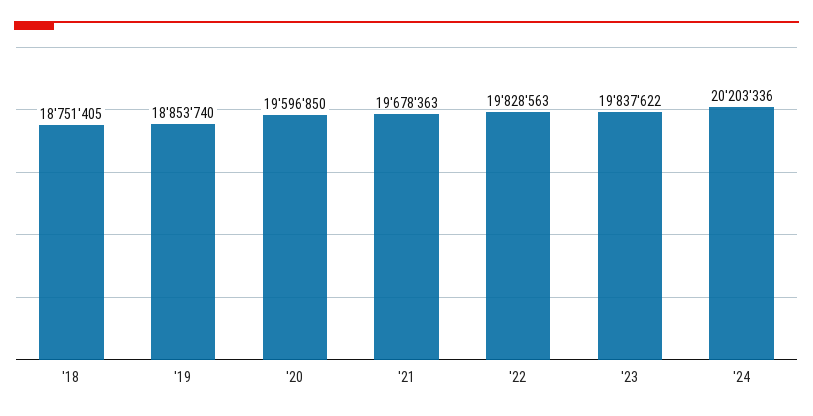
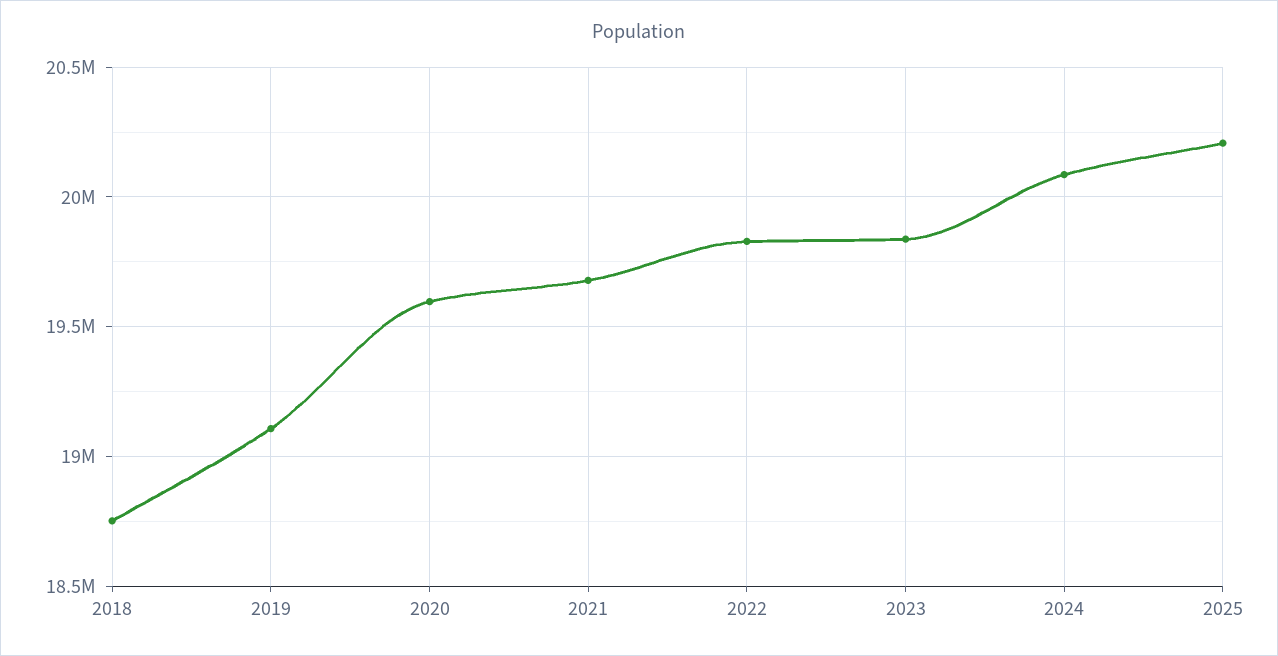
'19: 18853740 -> 19100000
'24: 20203336 -> 20100000
2025: none -> 20200000

